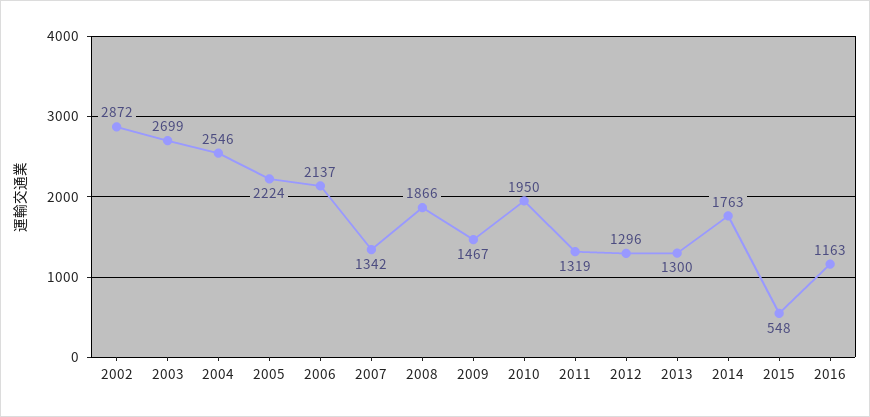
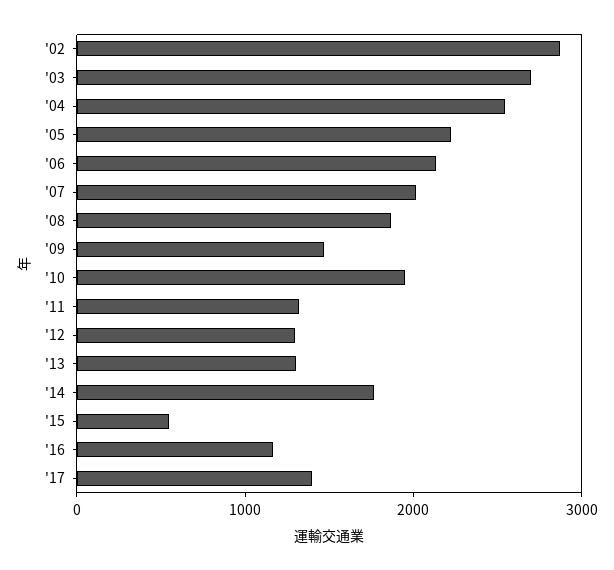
2007: 1342 -> 2000
'17: none -> 1400

